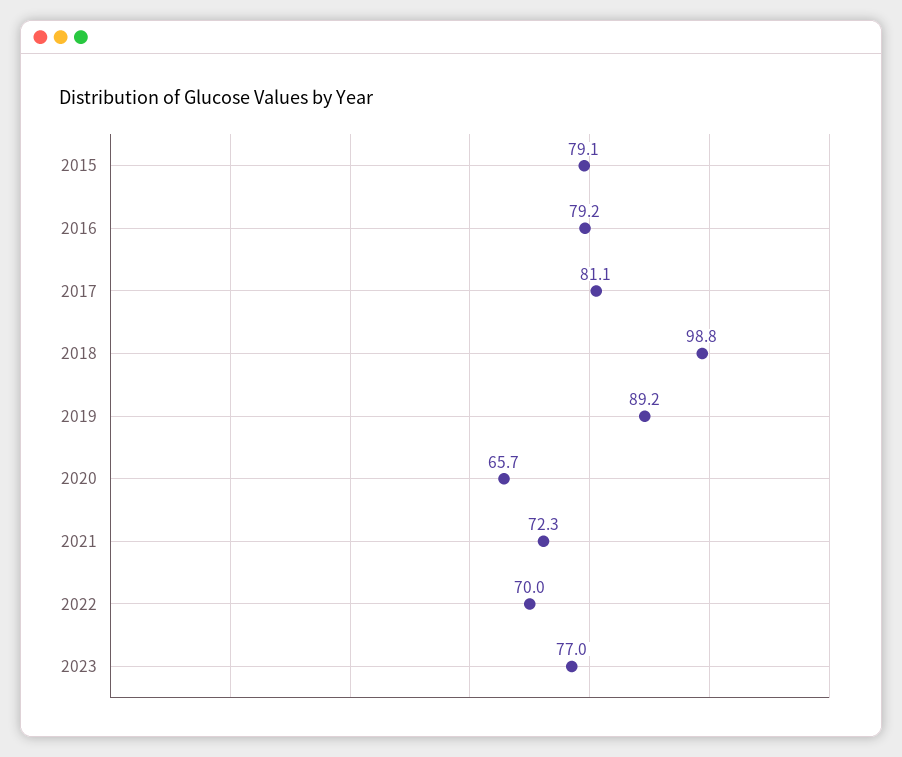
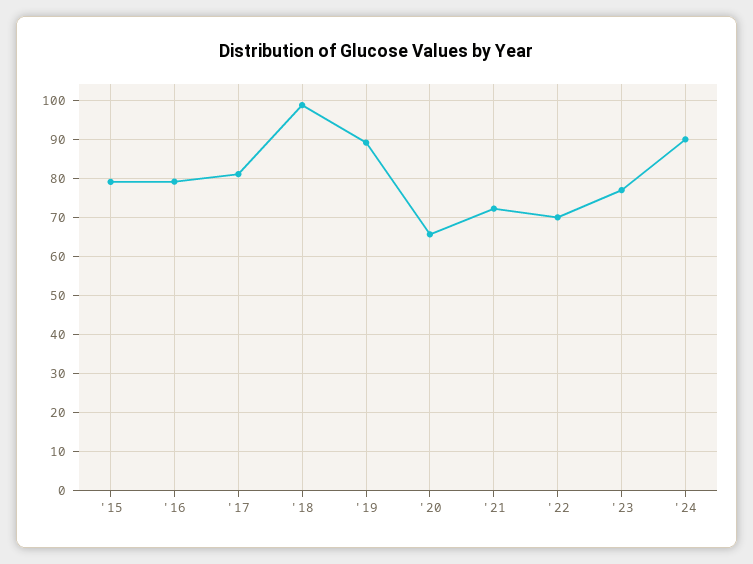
'24: none -> 90

